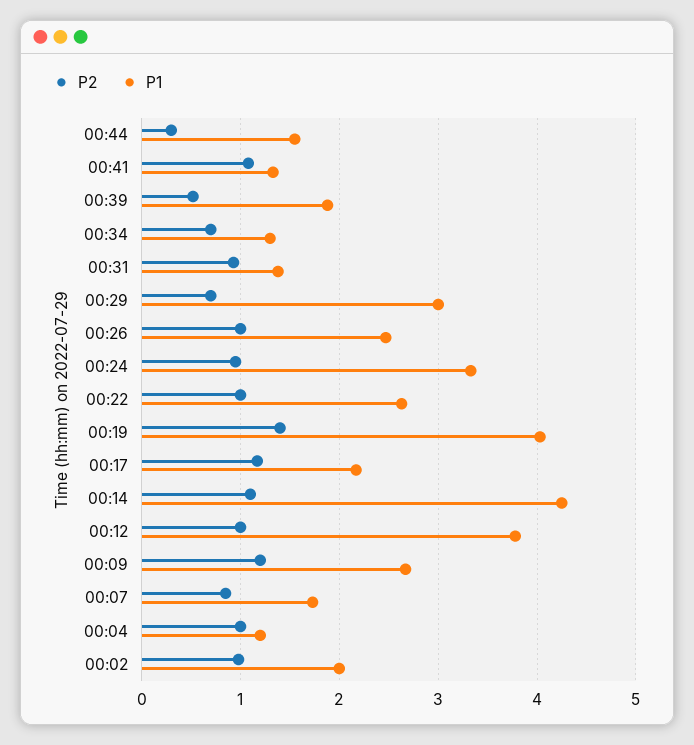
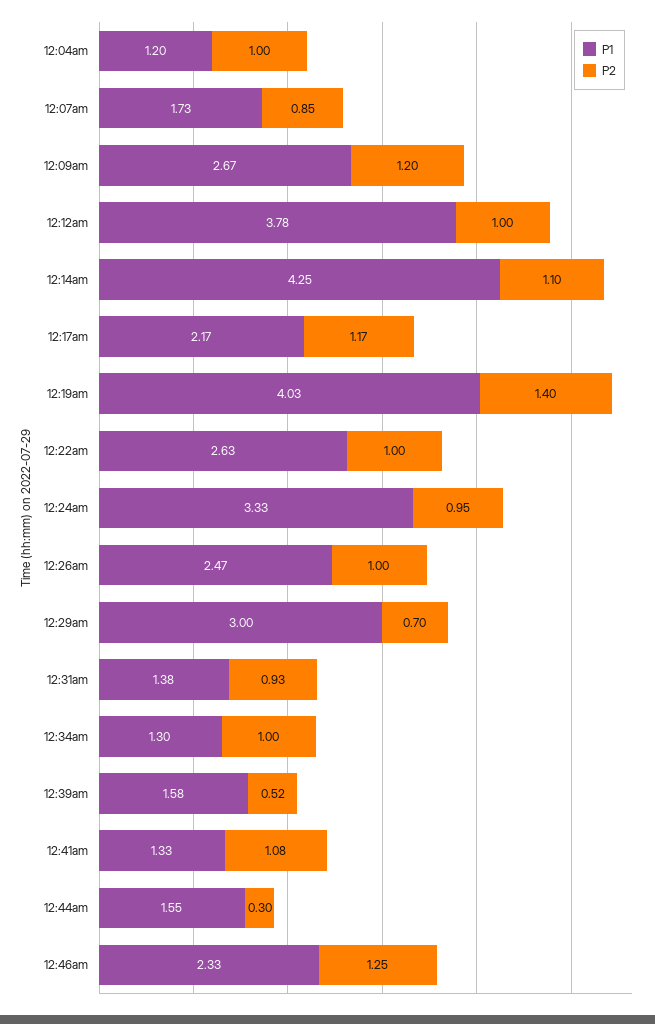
P1, 00:39: 1.9 -> 1.58
P2, 00:34: 0.7 -> 1
P2, 00:02: 1 -> none
P1, 00:02: 2 -> none
P1, 12:46am: none -> 2.33
P2, 12:46am: none -> 1.25

